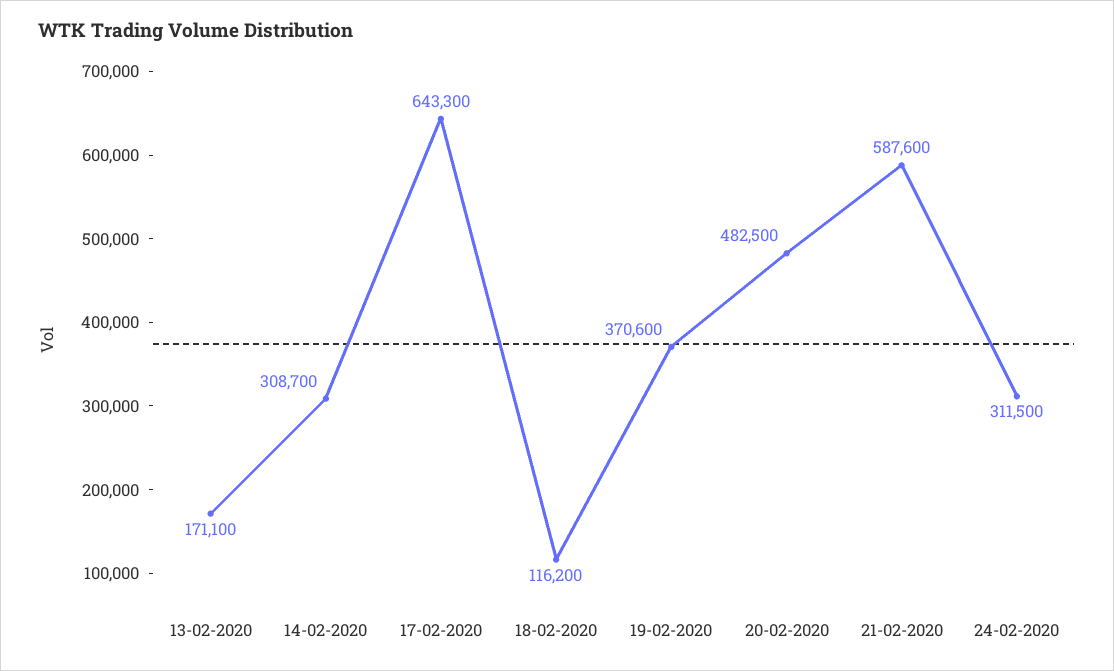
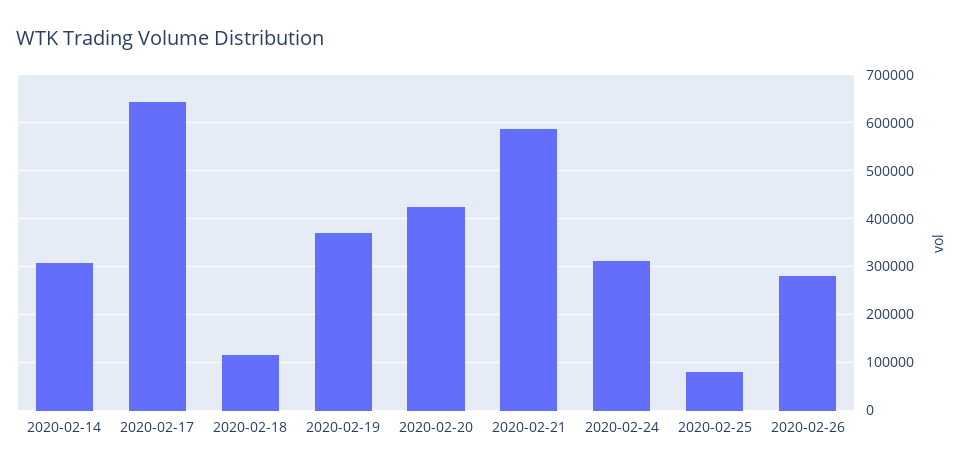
13-02-2020: 171100 -> none
20-02-2020: 482500 -> 420000
2020-02-25: none -> 80000
2020-02-26: none -> 280000

